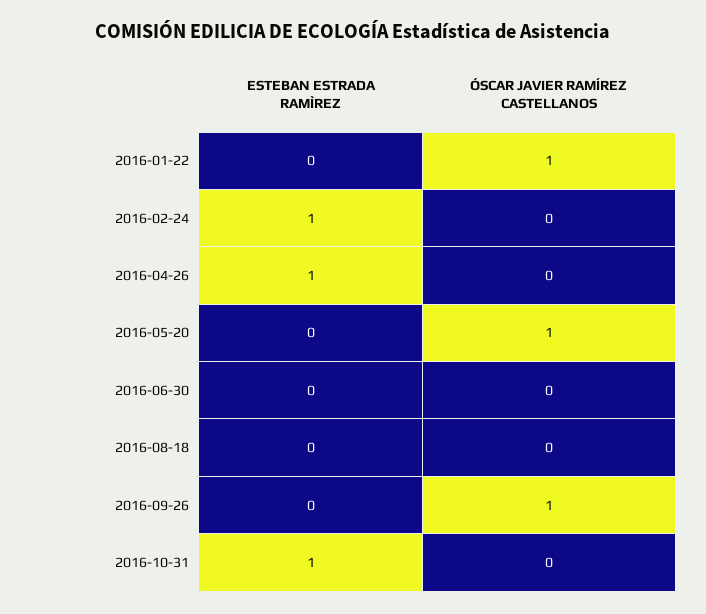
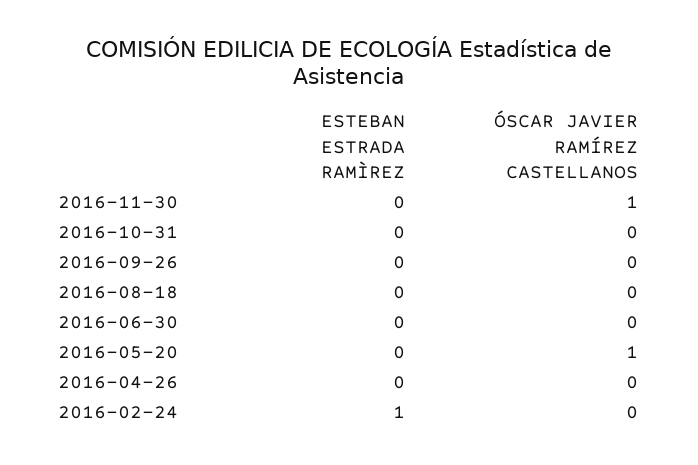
ESTEBAN ESTRADA RAMÌREZ, 2016-01-22: 0 -> none
ÓSCAR JAVIER RAMÍREZ CASTELLANOS, 2016-01-22: 1 -> none
ESTEBAN ESTRADA RAMÌREZ, 2016-04-26: 1 -> 0
ÓSCAR JAVIER RAMÍREZ CASTELLANOS, 2016-09-26: 1 -> 0
ESTEBAN ESTRADA RAMÌREZ, 2016-10-31: 1 -> 0
ESTEBAN ESTRADA RAMÌREZ, 2016-11-30: none -> 0
ÓSCAR JAVIER RAMÍREZ CASTELLANOS, 2016-11-30: none -> 1

